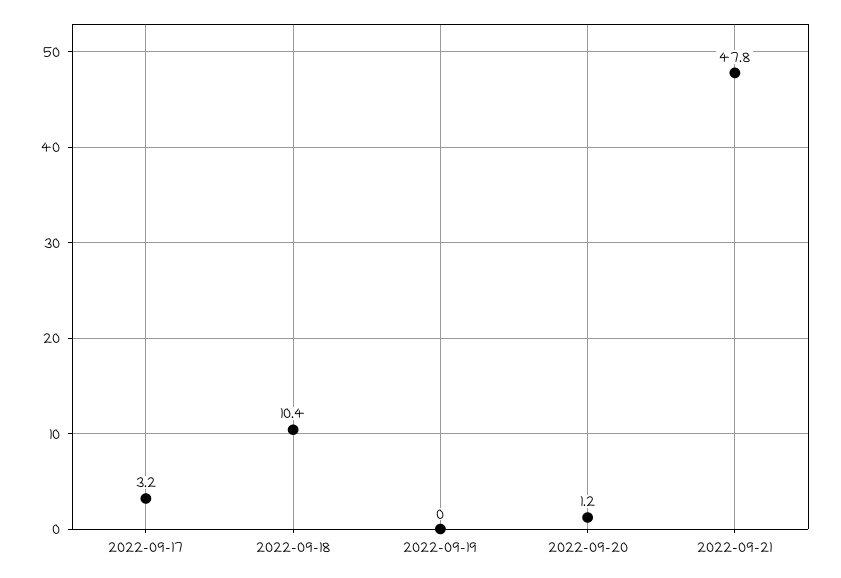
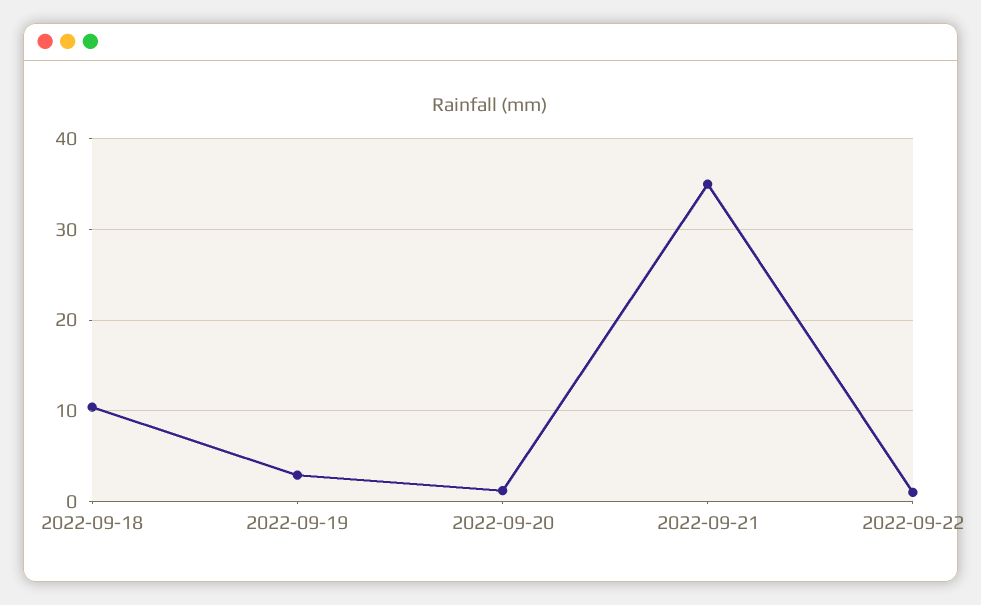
2022-09-17: 3.2 -> none
2022-09-19: 0 -> 3
2022-09-21: 47.8 -> 35
2022-09-22: none -> 1

